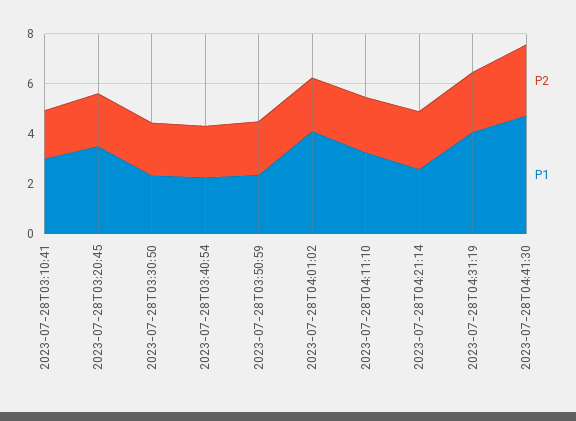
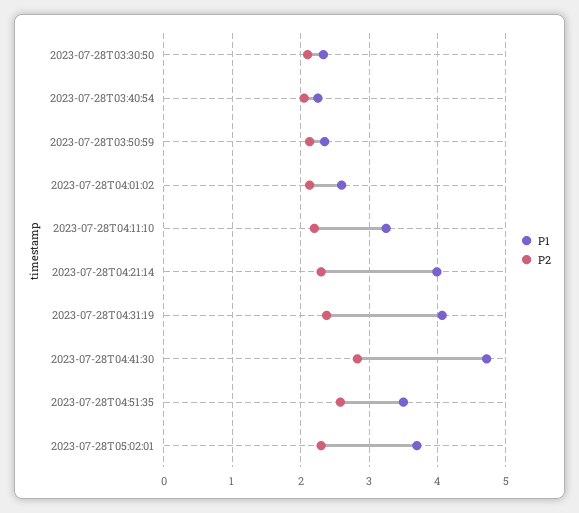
P2, 2023-07-28T03:10:41: 2 -> none
P1, 2023-07-28T03:10:41: 3 -> none
P2, 2023-07-28T03:20:45: 2 -> none
P1, 2023-07-28T03:20:45: 3.5 -> none
P1, 2023-07-28T04:01:02: 4 -> 2.6
P1, 2023-07-28T04:21:14: 2.5 -> 4
P1, 2023-07-28T04:51:35: none -> 3.5
P2, 2023-07-28T04:51:35: none -> 2.6
P1, 2023-07-28T05:02:01: none -> 3.7
P2, 2023-07-28T05:02:01: none -> 2.3

